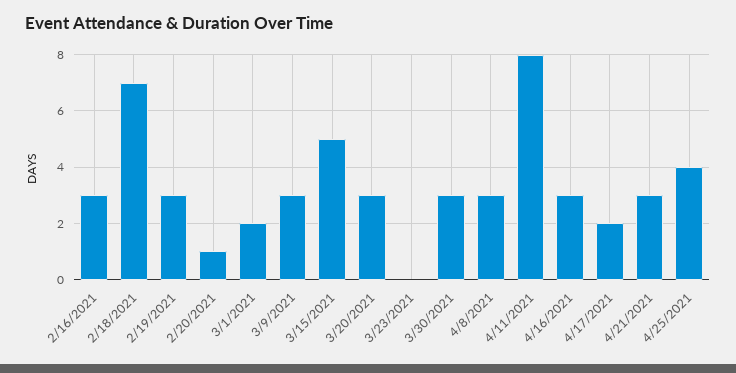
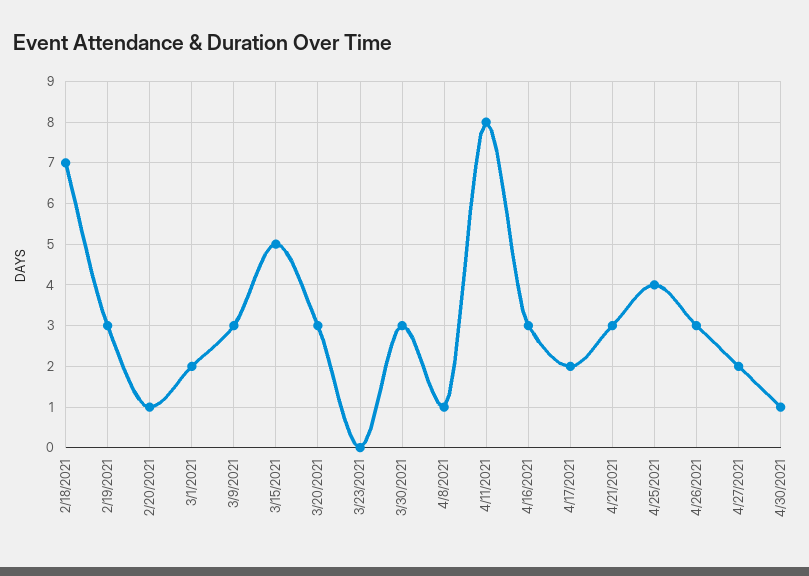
2/16/2021: 3 -> none
4/8/2021: 3 -> 1
4/26/2021: none -> 3
4/27/2021: none -> 2
4/30/2021: none -> 1

